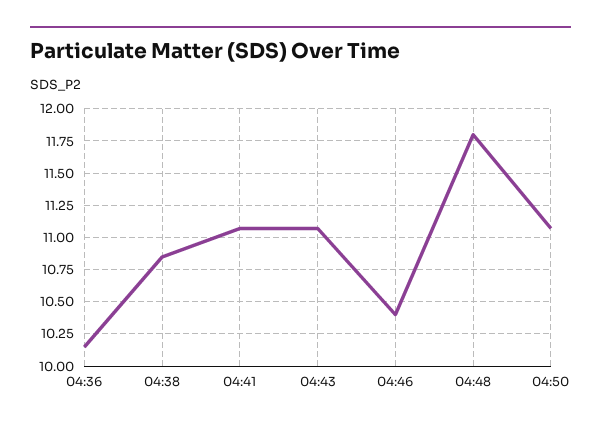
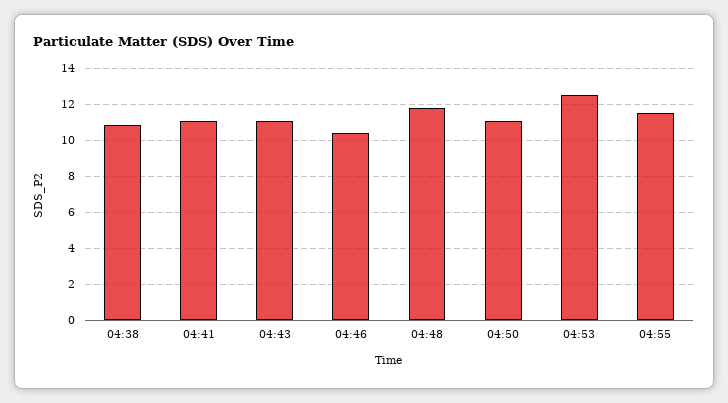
04:36: 10.15 -> none
04:53: none -> 12.5
04:55: none -> 11.5

